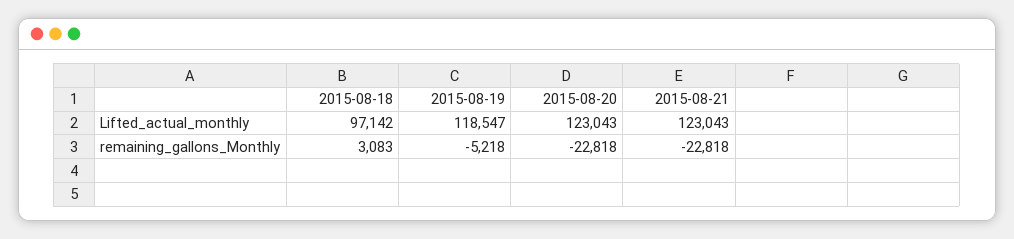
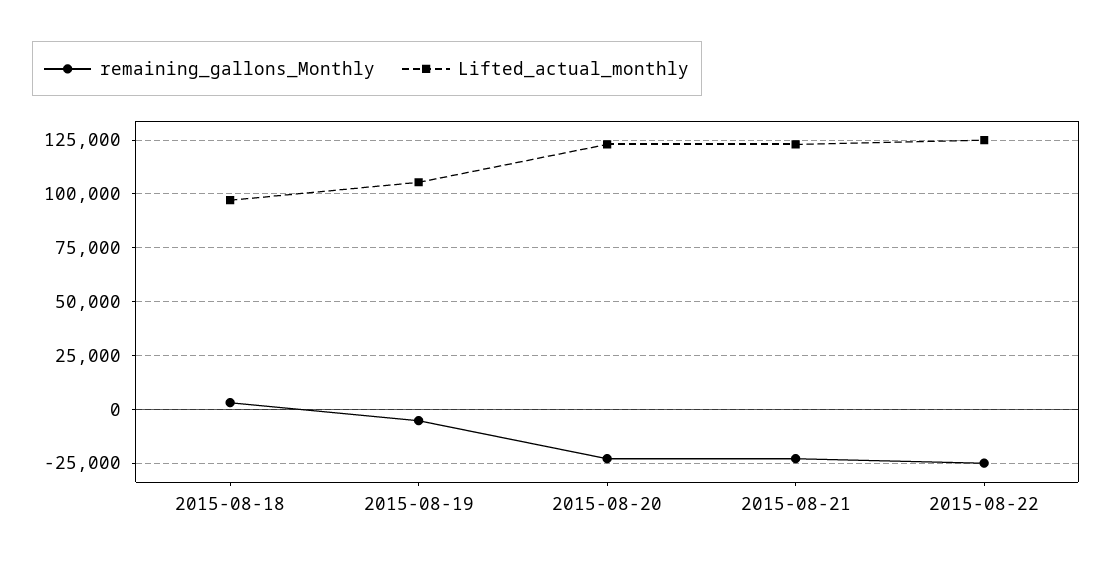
Lifted_actual_monthly, 2015-08-19: 118547 -> 105000
remaining_gallons_Monthly, 2015-08-22: none -> -25000
Lifted_actual_monthly, 2015-08-22: none -> 125000

